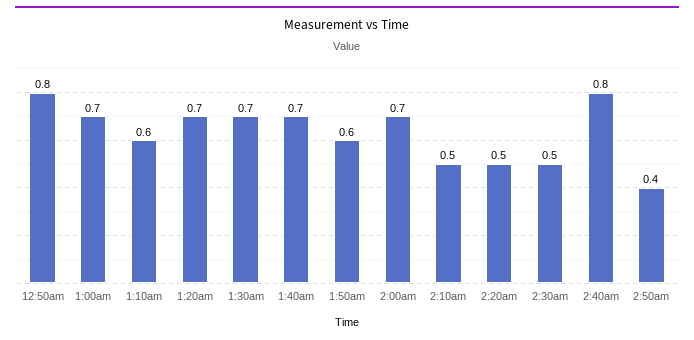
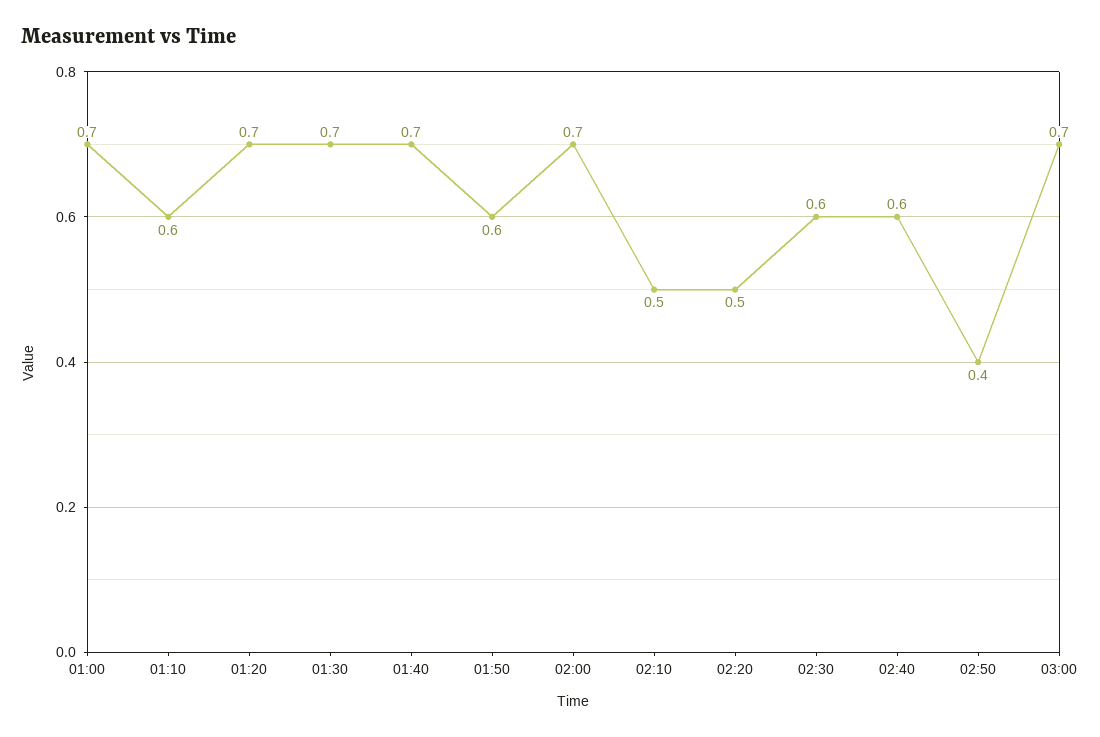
12:50am: 0.8 -> none
2:30am: 0.5 -> 0.6
2:40am: 0.8 -> 0.6
03:00: none -> 0.7

